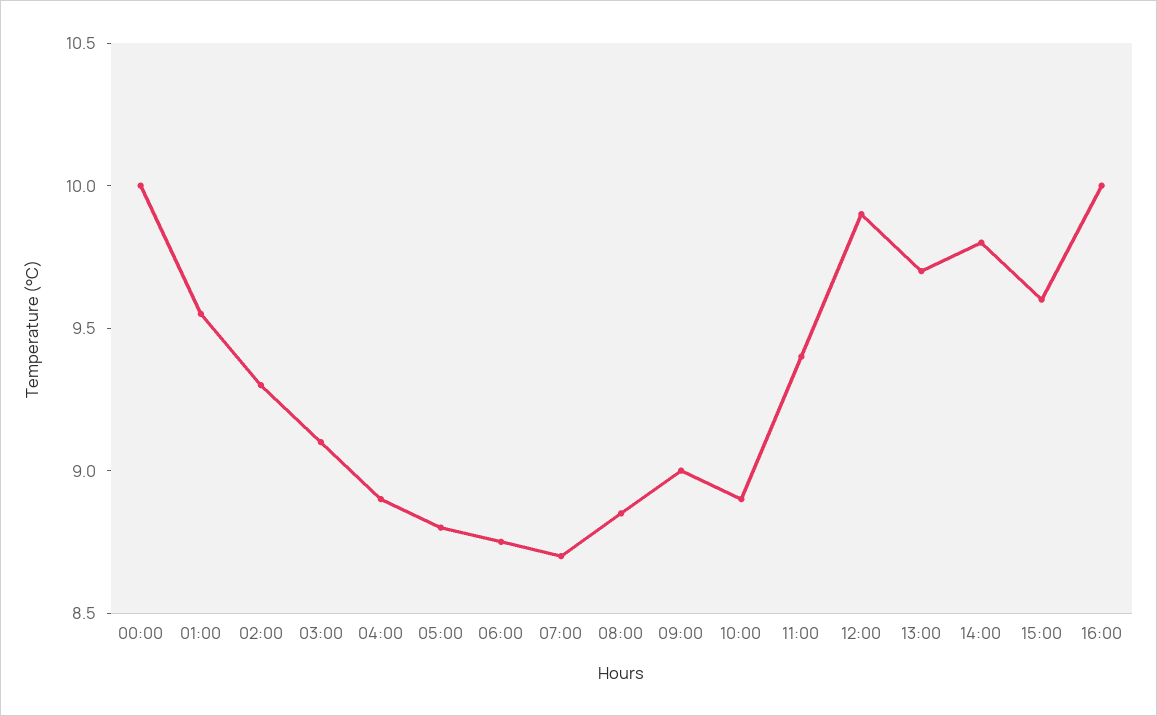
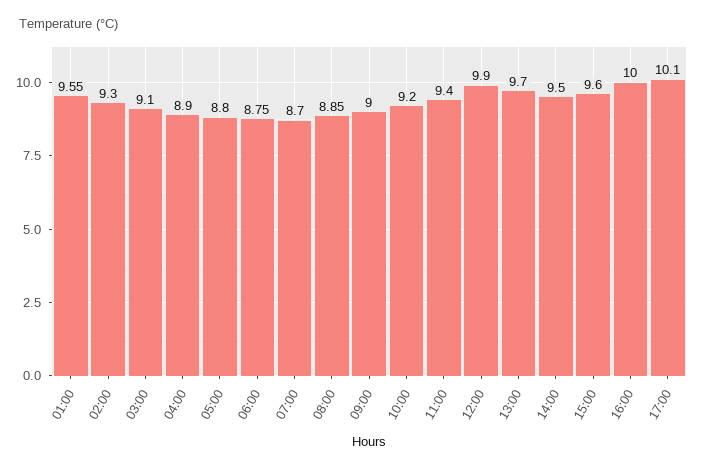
00:00: 10 -> none
10:00: 8.9 -> 9.2
14:00: 9.8 -> 9.5
17:00: none -> 10.1

